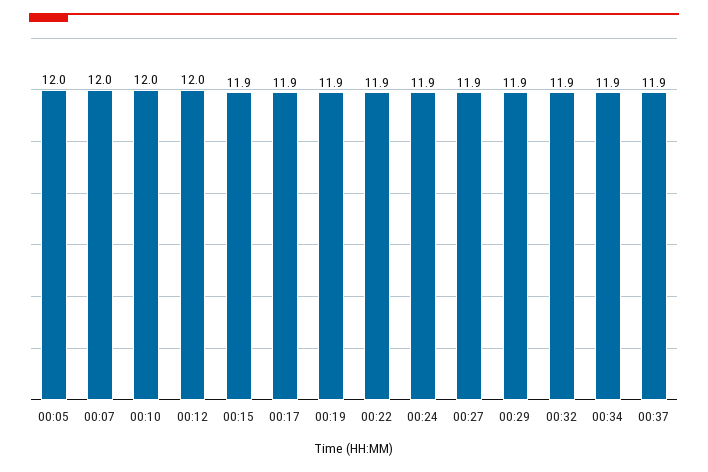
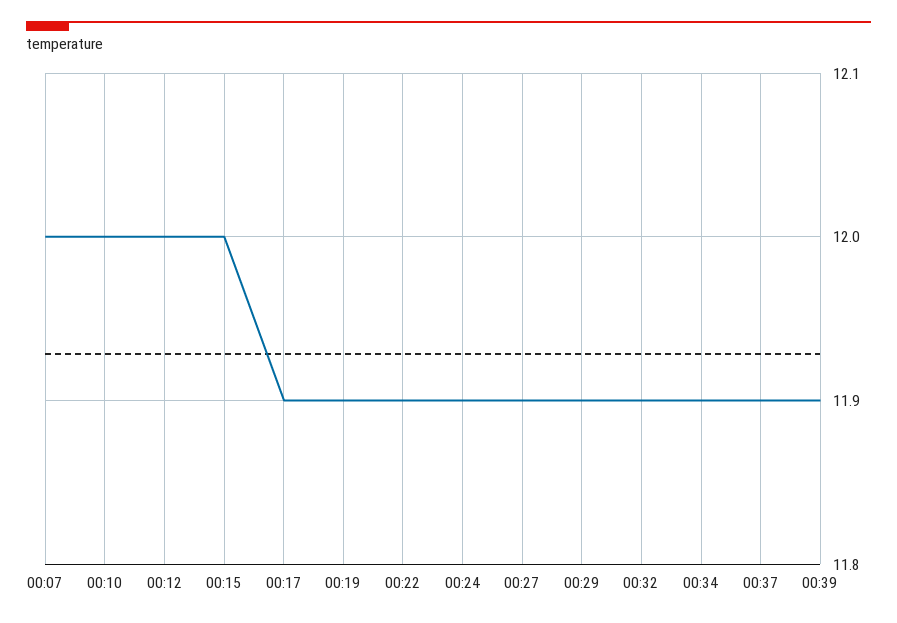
00:05: 12 -> none
00:15: 11.9 -> 12
00:39: none -> 11.9

